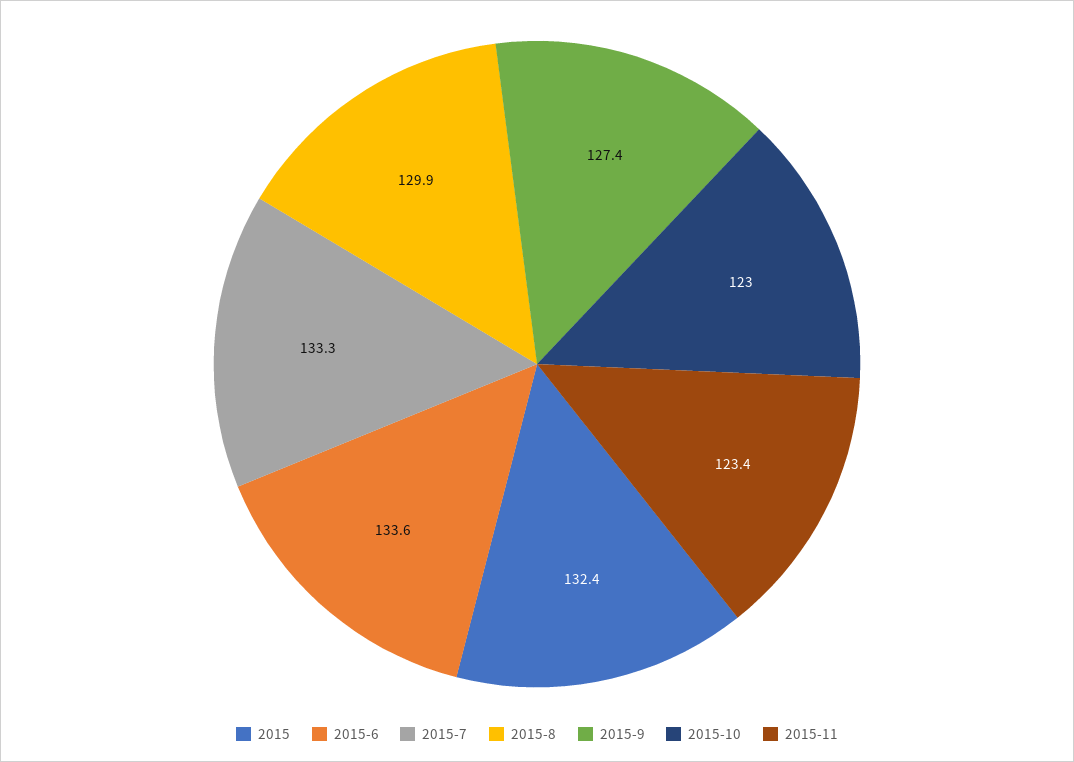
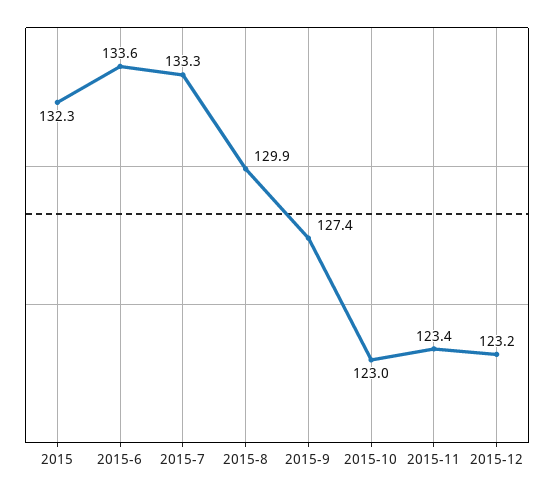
2015: 132.4 -> 132.3
2015-12: none -> 123.2

